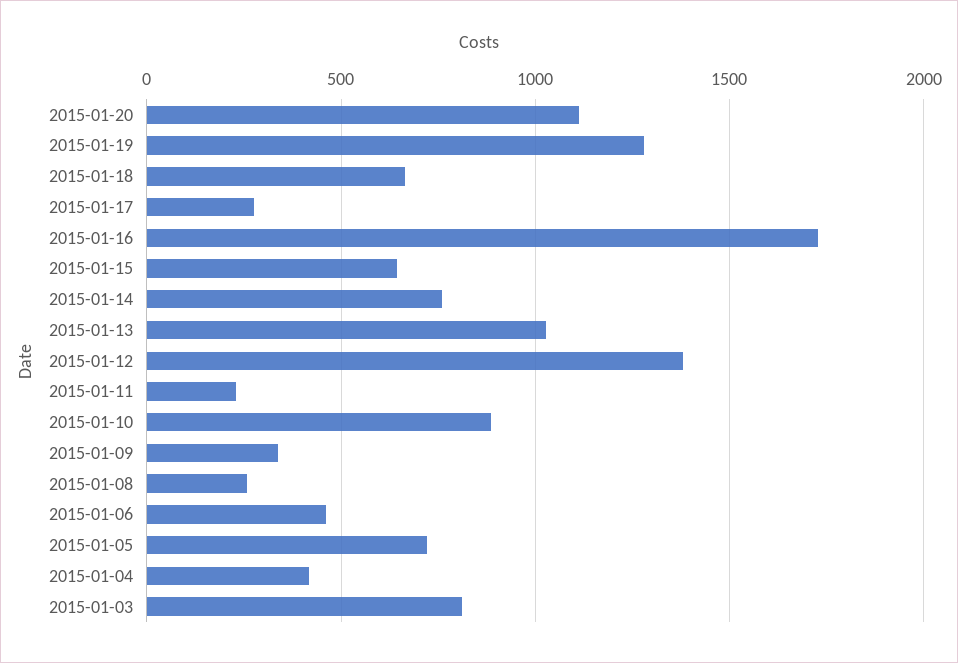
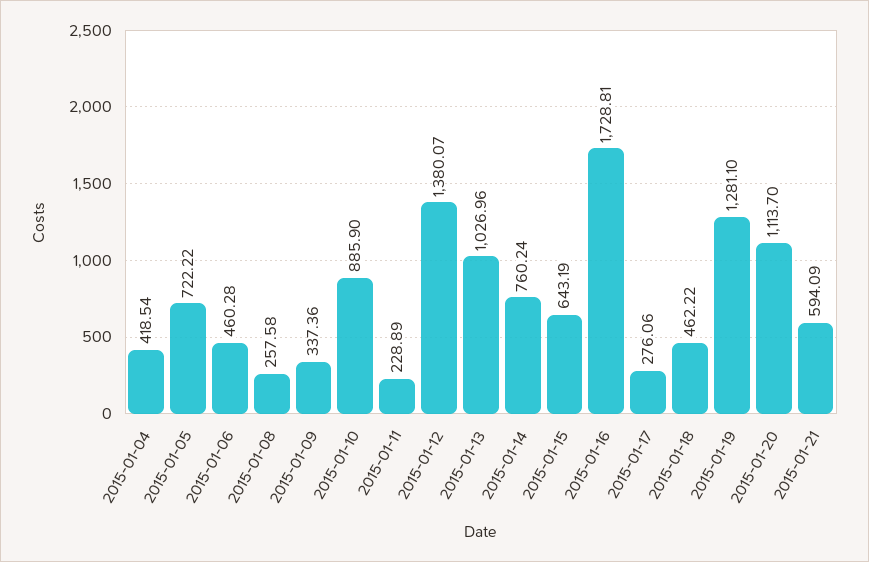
2015-01-18: 650 -> 462.22
2015-01-03: 800 -> none
2015-01-21: none -> 594.09

